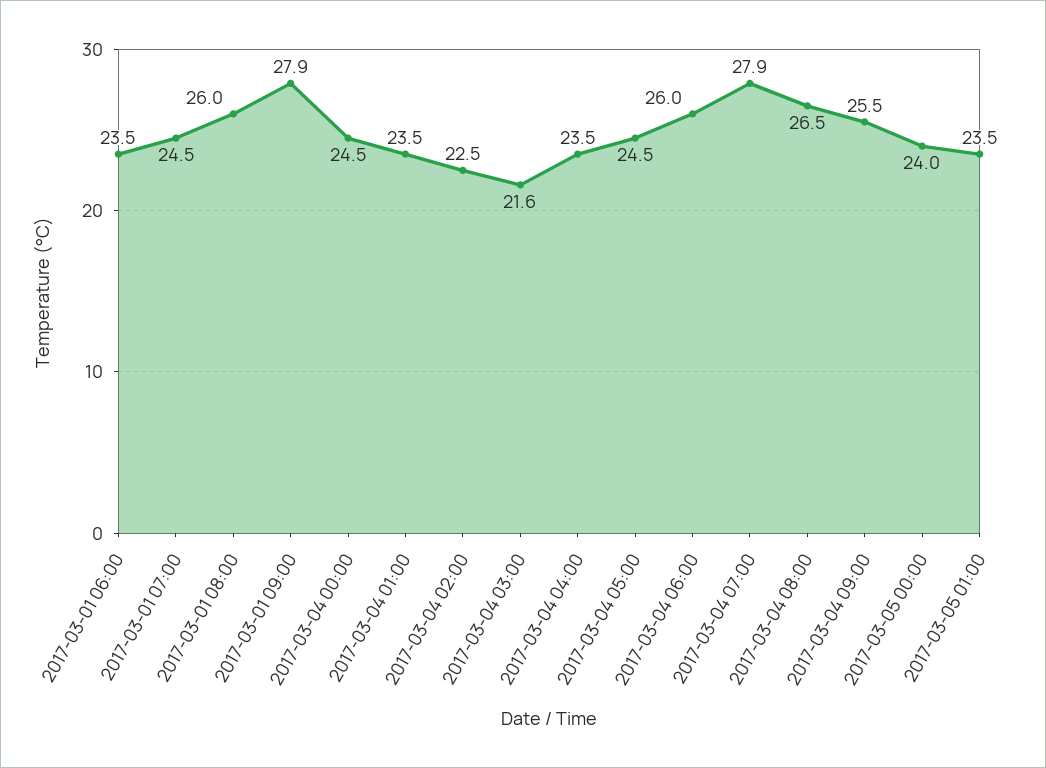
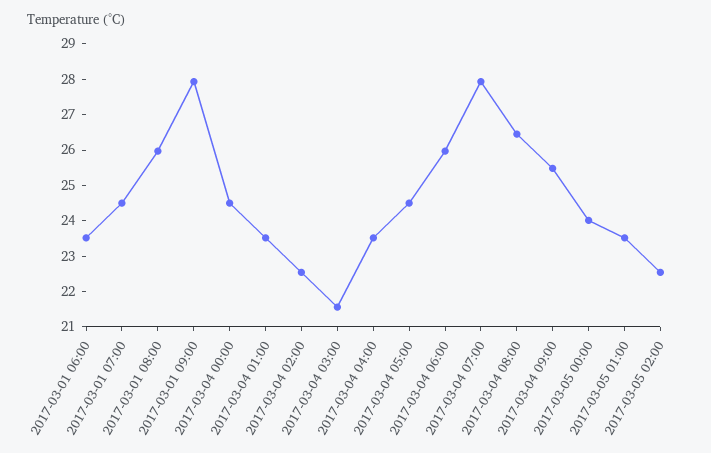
2017-03-05 02:00: none -> 22.5

